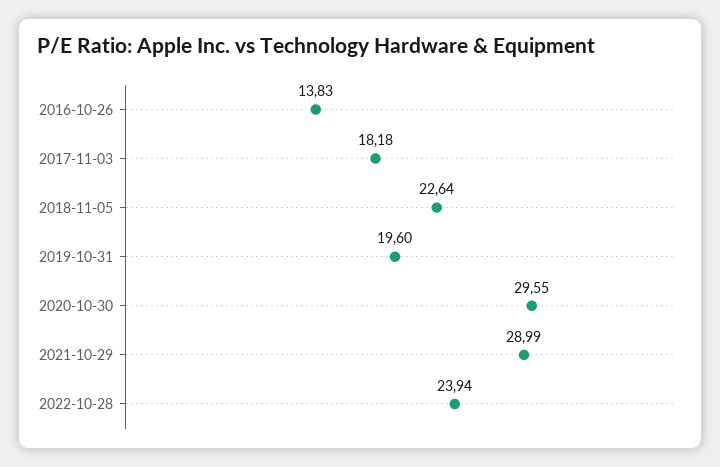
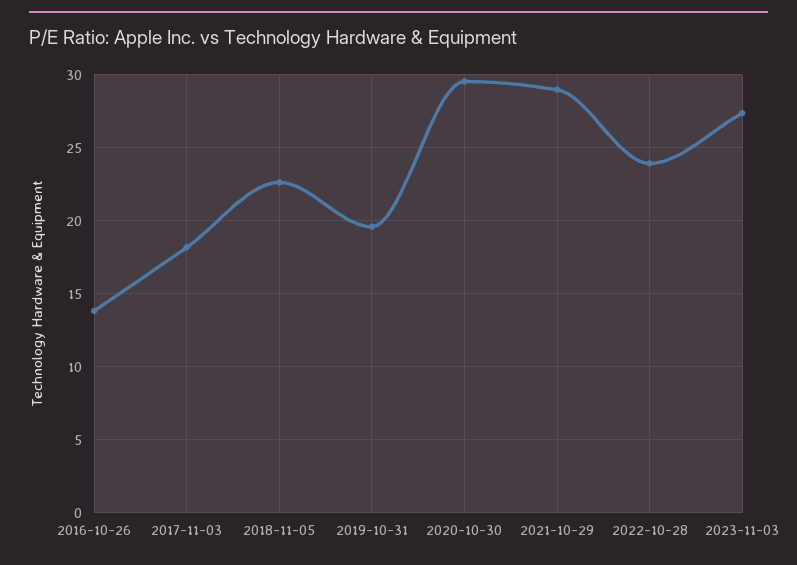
2023-11-03: none -> 27.5

